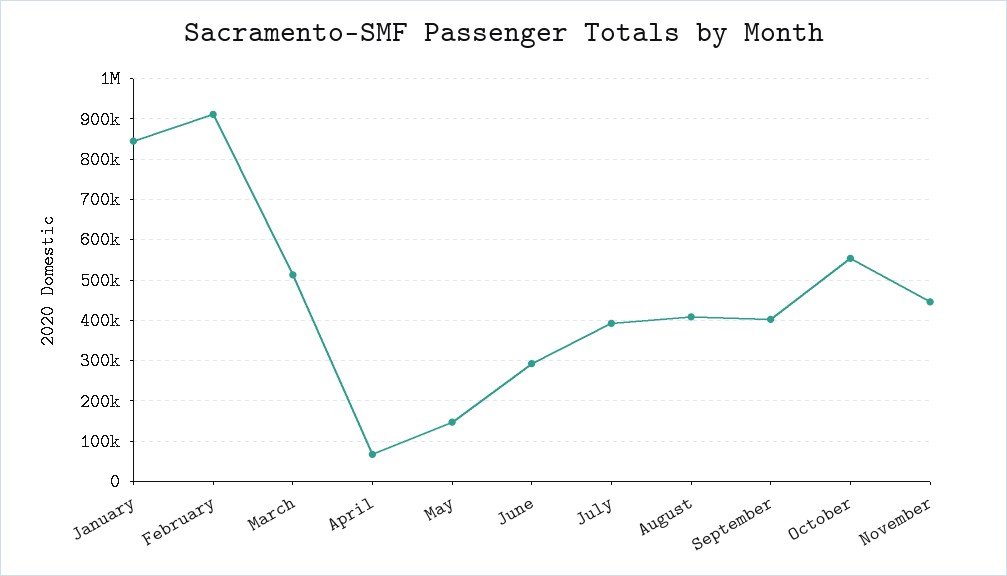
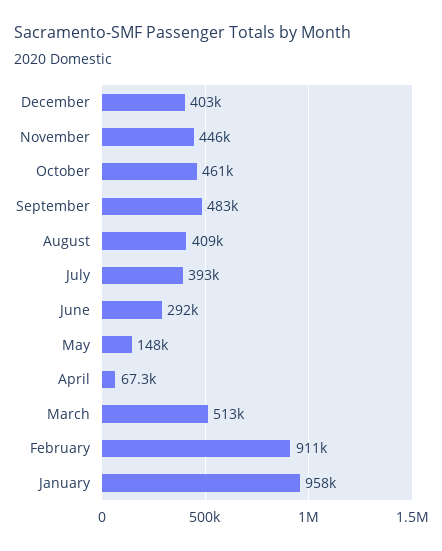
January: 840000 -> 958000
September: 400000 -> 483000
October: 560000 -> 461000
December: none -> 403000

